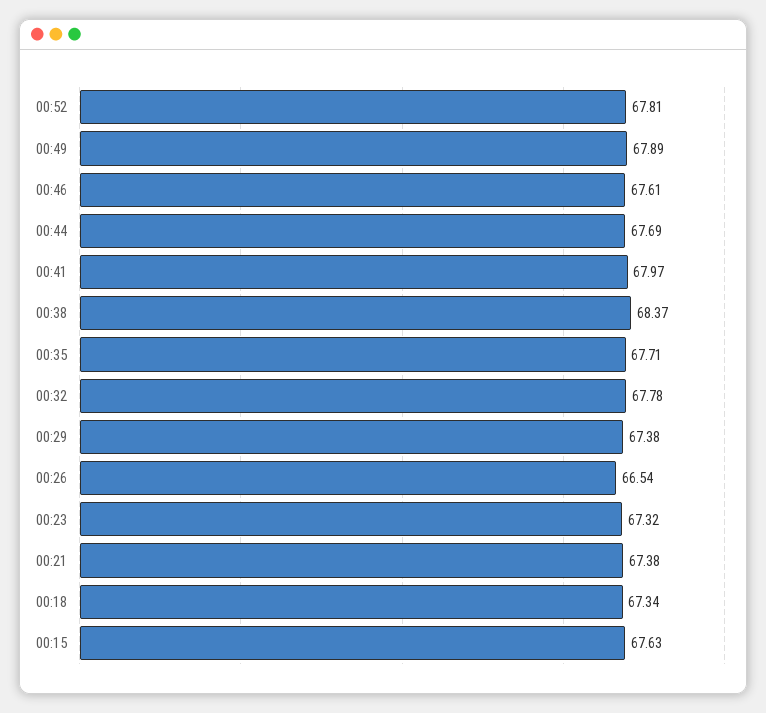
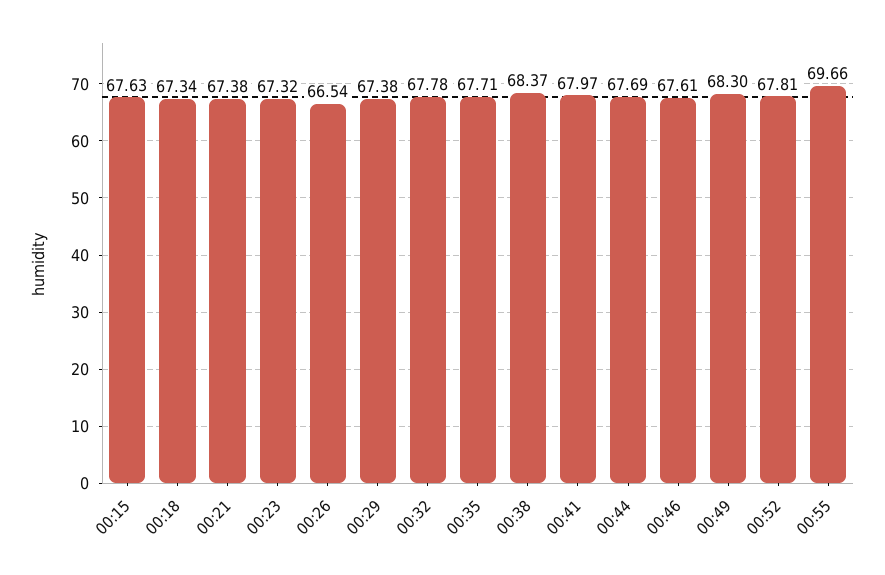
00:49: 67.89 -> 68.3
00:55: none -> 69.66

